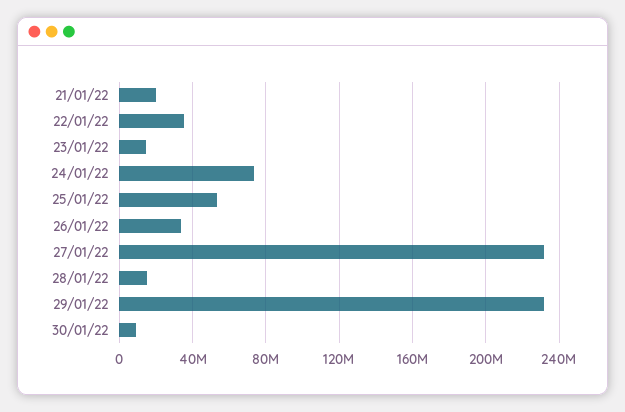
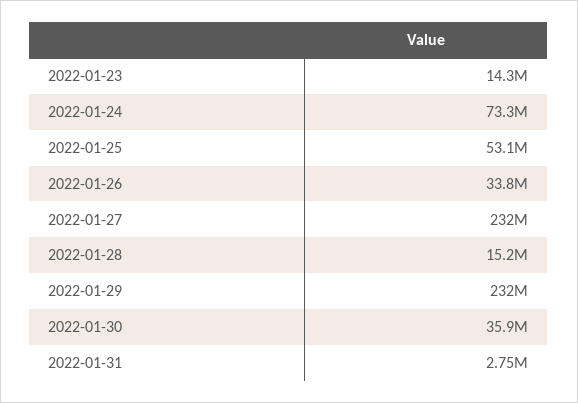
21/01/22: 20000000 -> none
22/01/22: 35000000 -> none
30/01/22: 10000000 -> 35900000
2022-01-31: none -> 2750000

